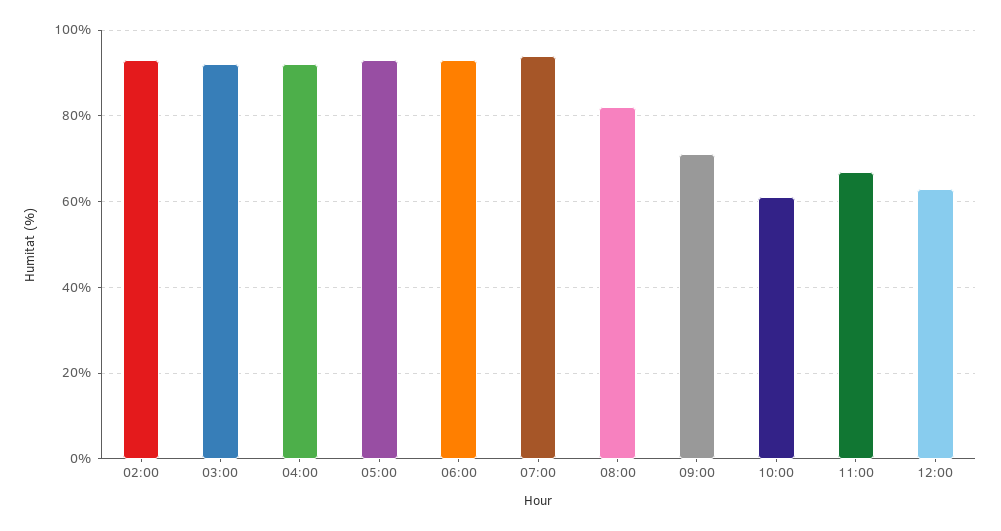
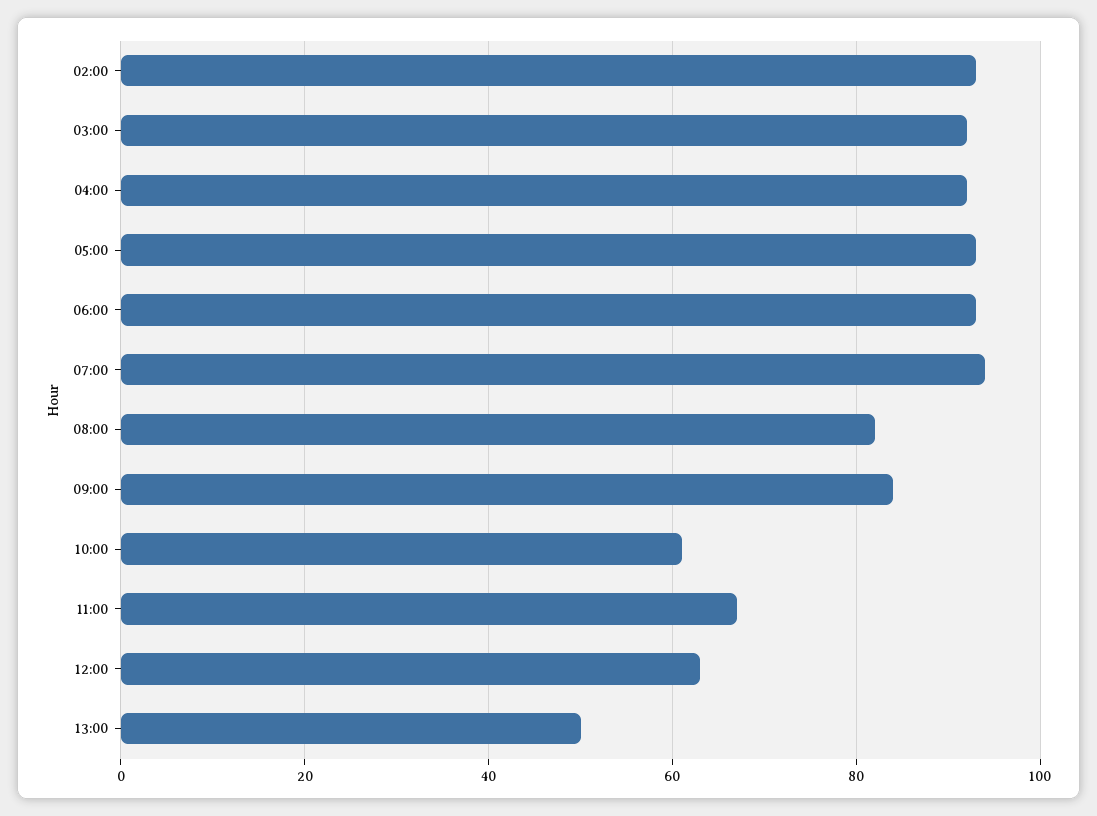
09:00: 70 -> 85
13:00: none -> 50

